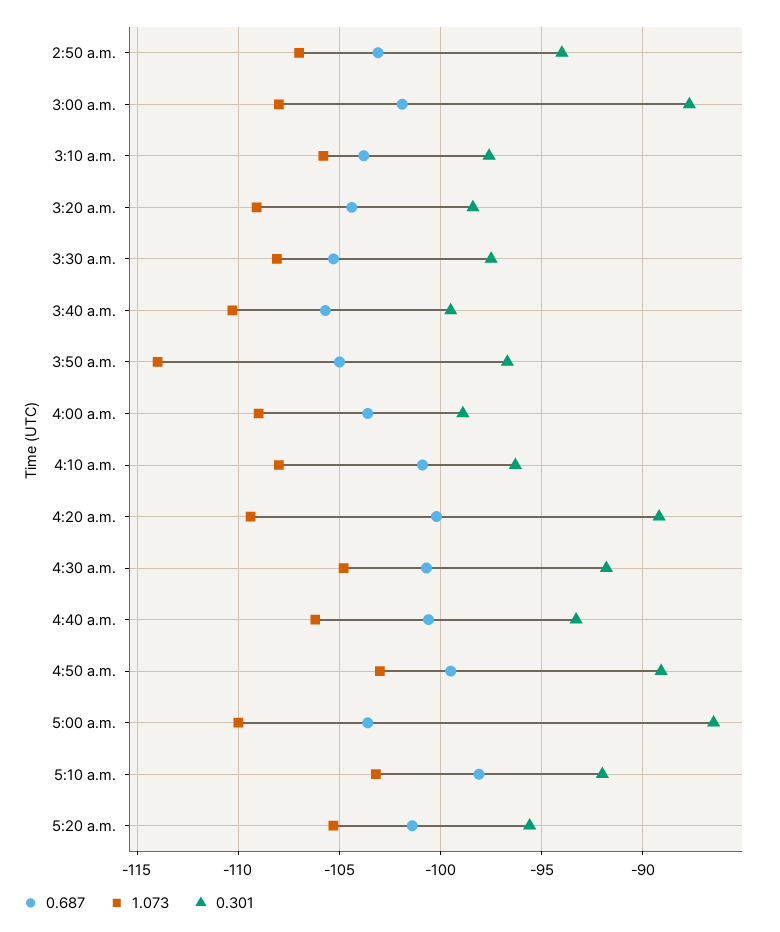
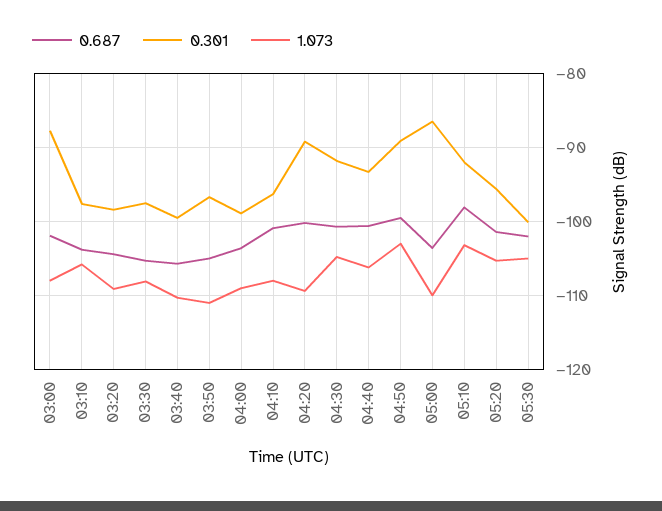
0.687, 2:50 a.m.: -103 -> none
1.073, 2:50 a.m.: -107 -> none
0.301, 2:50 a.m.: -94 -> none
1.073, 3:50 a.m.: -114 -> -111
0.687, 05:30: none -> -102
0.301, 05:30: none -> -100
1.073, 05:30: none -> -105

